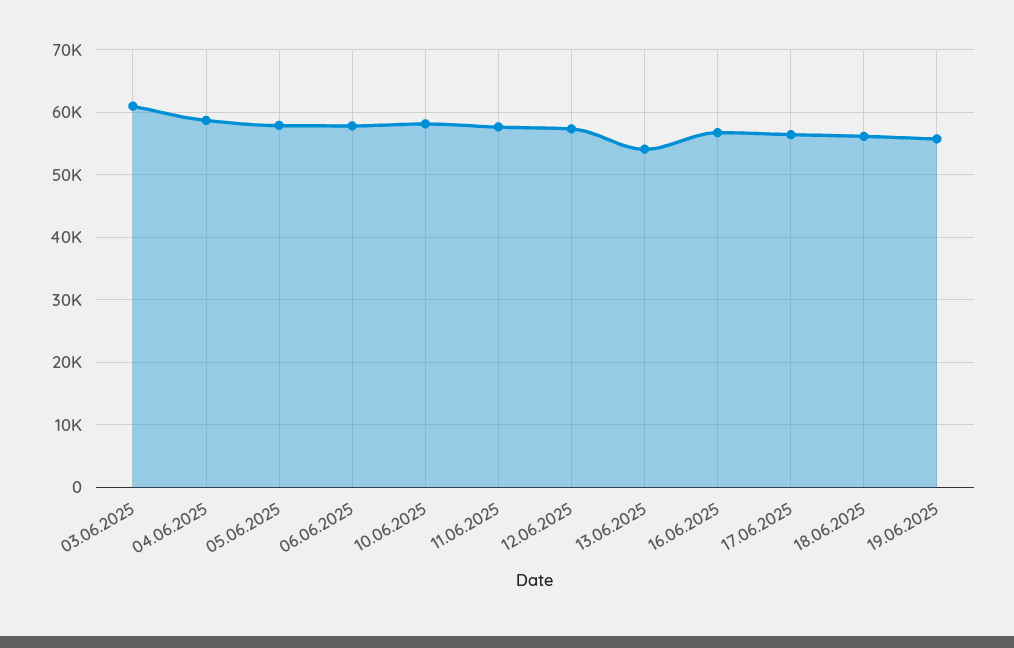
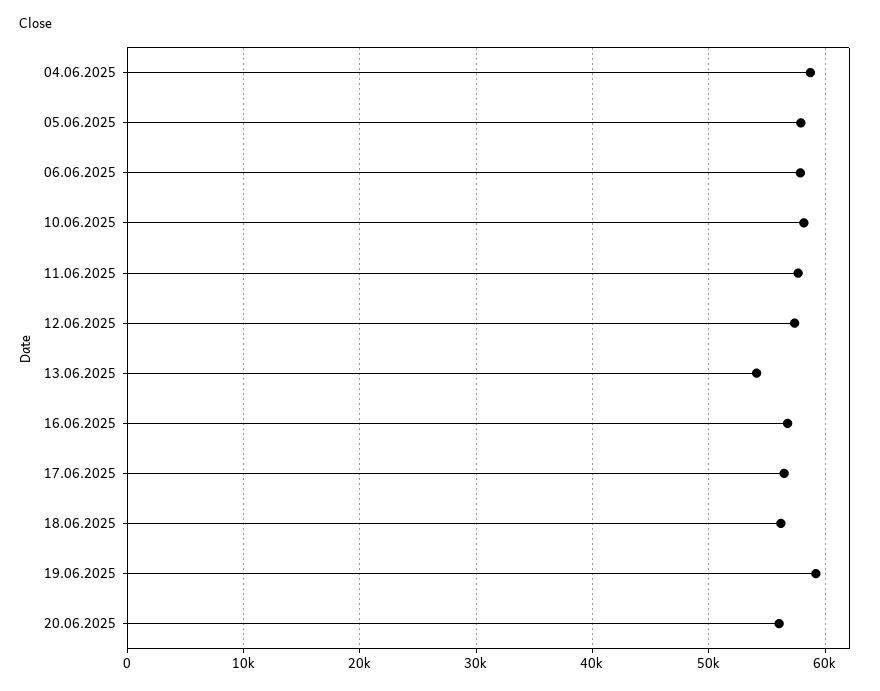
03.06.2025: 61000 -> none
19.06.2025: 56000 -> 59000
20.06.2025: none -> 56000

